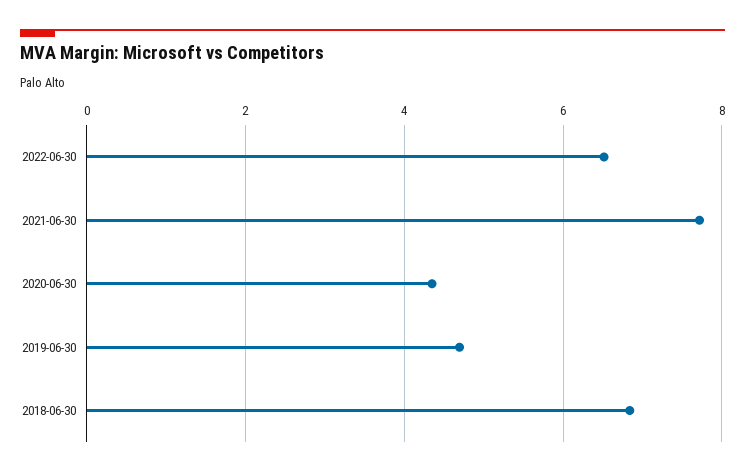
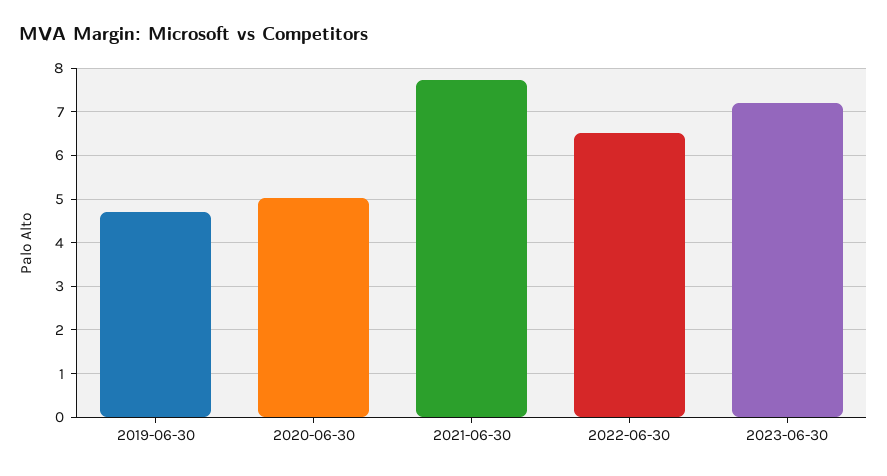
2020-06-30: 4.4 -> 5
2018-06-30: 6.8 -> none
2023-06-30: none -> 7.2

